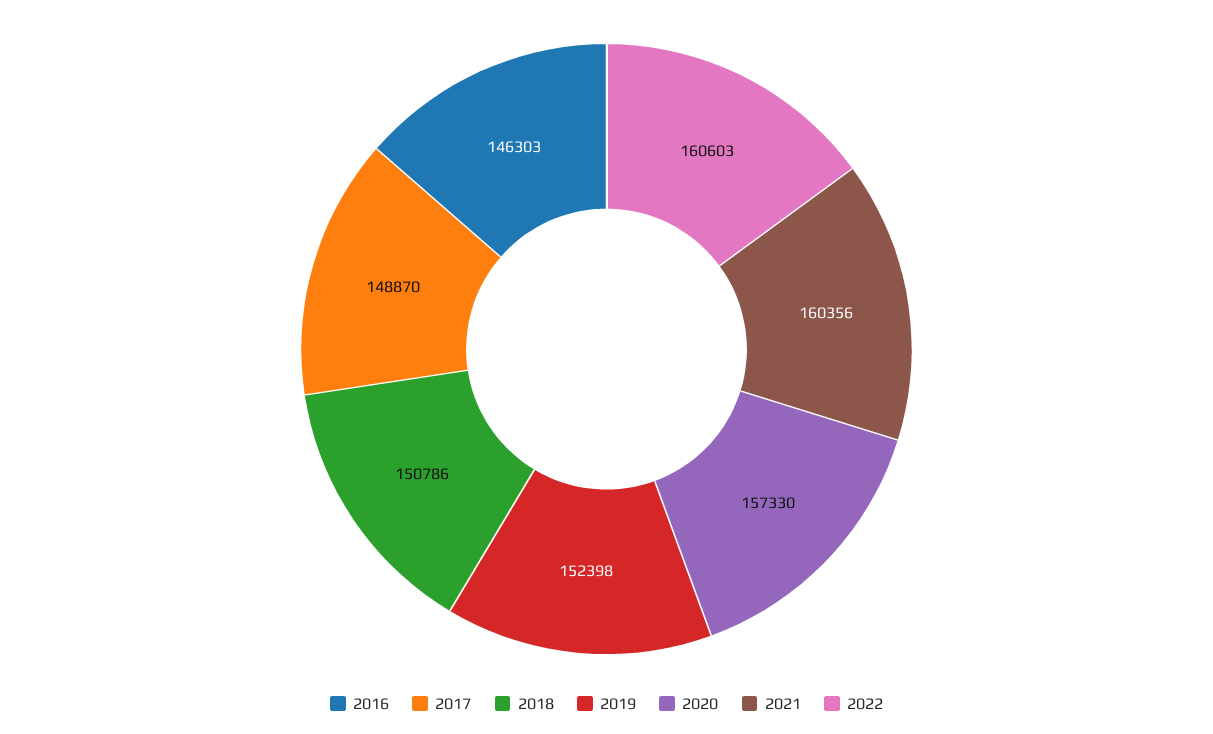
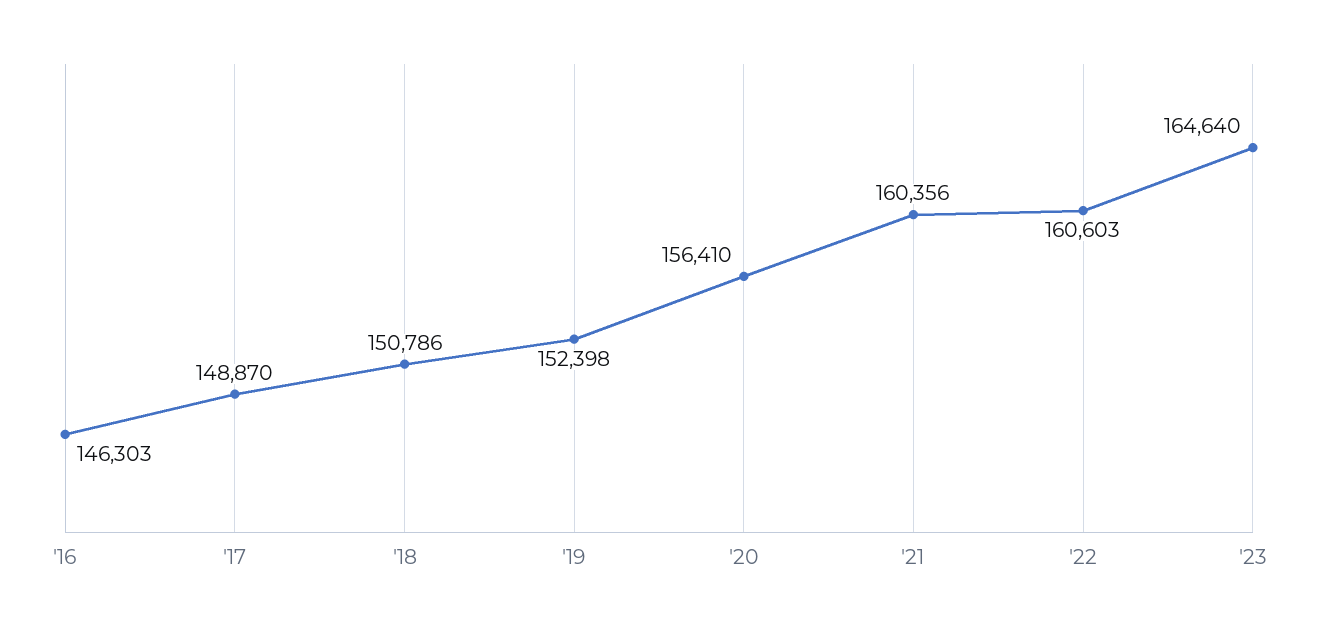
2020: 157330 -> 156410
'23: none -> 164640

